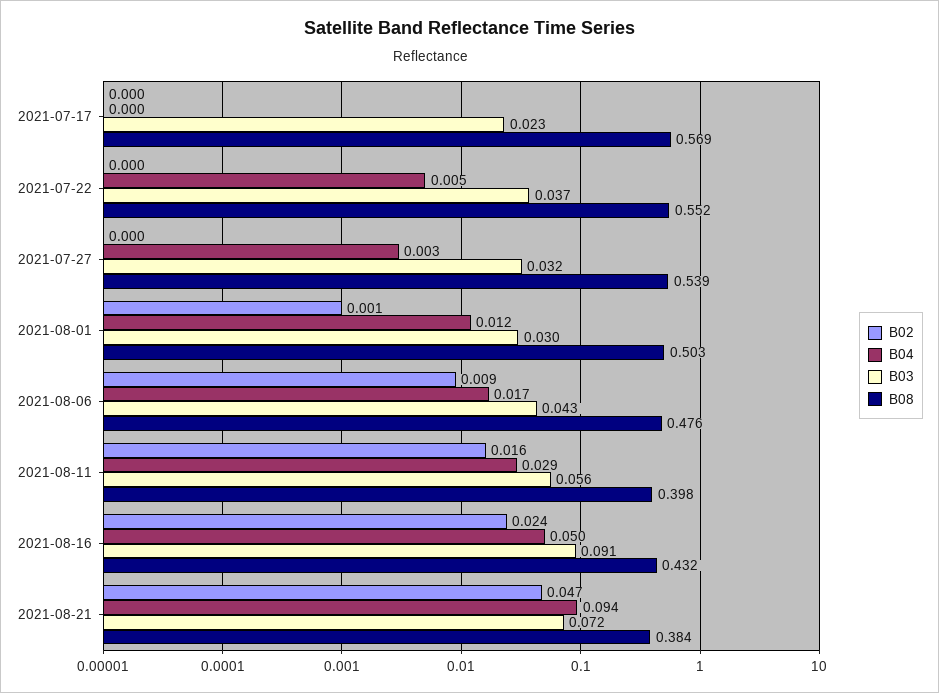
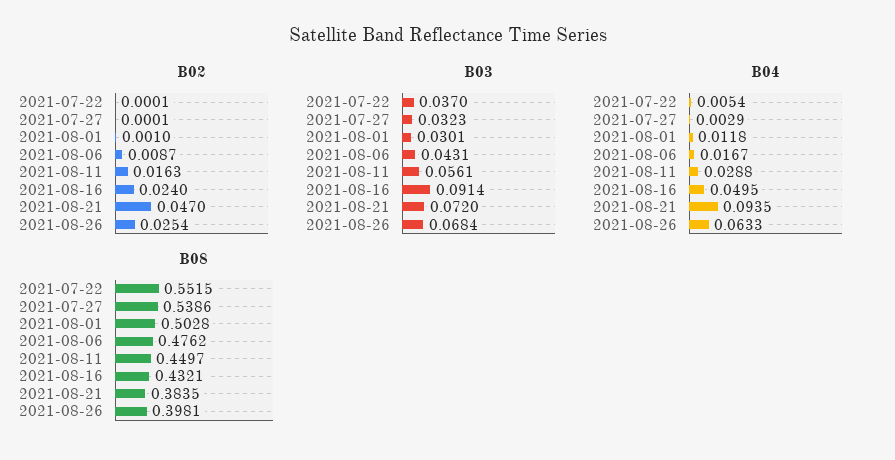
B02, 2021-07-17: 0 -> none
B04, 2021-07-17: 0 -> none
B03, 2021-07-17: 0.023 -> none
B08, 2021-07-17: 0.569 -> none
B08, 2021-08-11: 0.398 -> 0.4497
B02, 2021-08-26: none -> 0.0254
B03, 2021-08-26: none -> 0.0684
B04, 2021-08-26: none -> 0.0633
B08, 2021-08-26: none -> 0.3981

